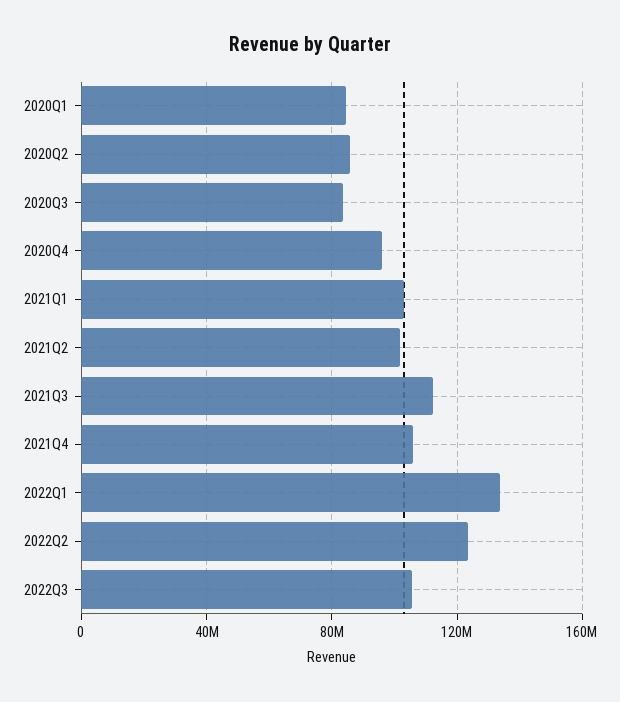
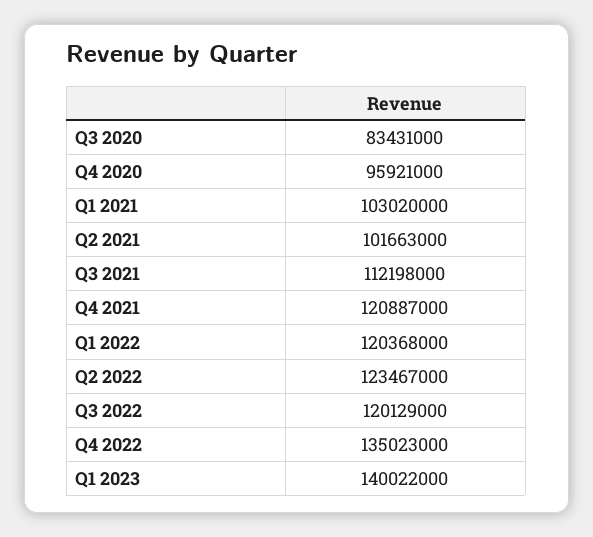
2020Q1: 85000000 -> none
2020Q2: 85000000 -> none
2021Q4: 105000000 -> 120887000
2022Q1: 135000000 -> 120368000
2022Q3: 105000000 -> 120129000
Q4 2022: none -> 135023000
Q1 2023: none -> 140022000

